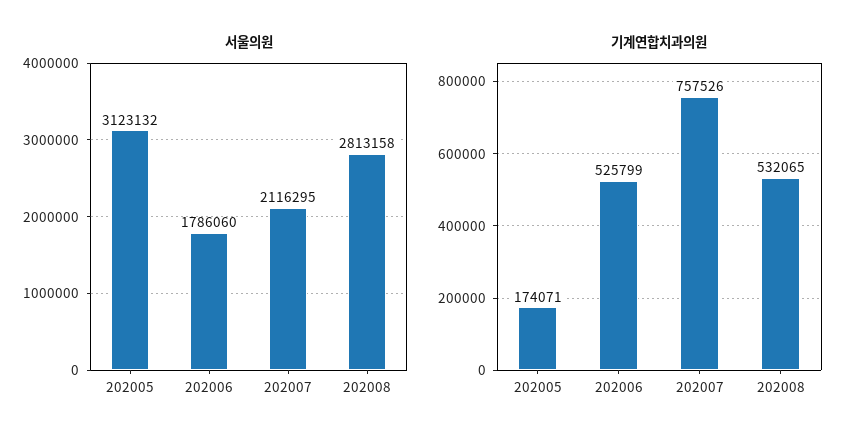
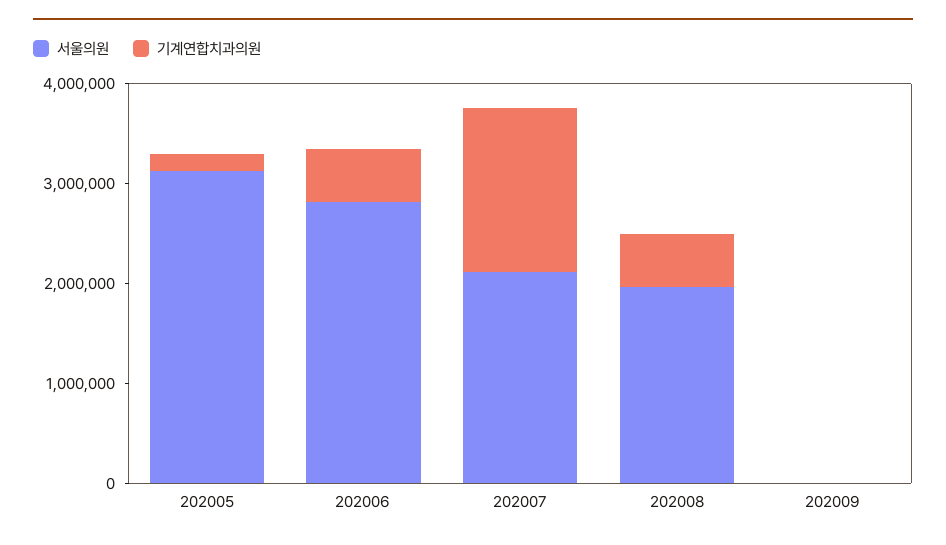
서울의원, 202006: 1786060 -> 2800000
서울의원, 202008: 2813158 -> 2000000
기계연합치과의원, 202007: 757526 -> 1600000
서울의원, 202009: none -> 0
기계연합치과의원, 202009: none -> 0

